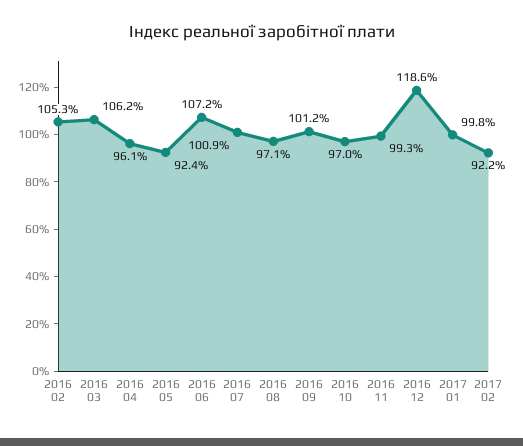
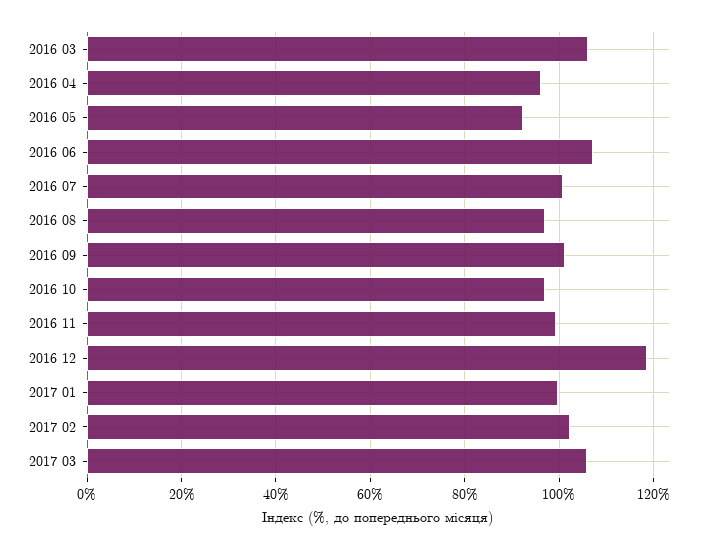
2016 02: 105.3 -> none
2017 02: 92.2 -> 102
2017 03: none -> 106

